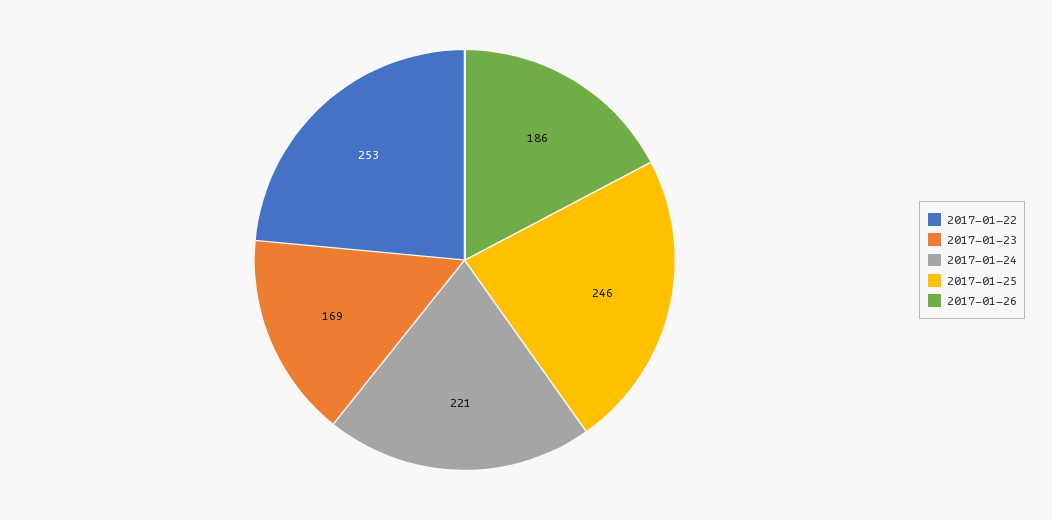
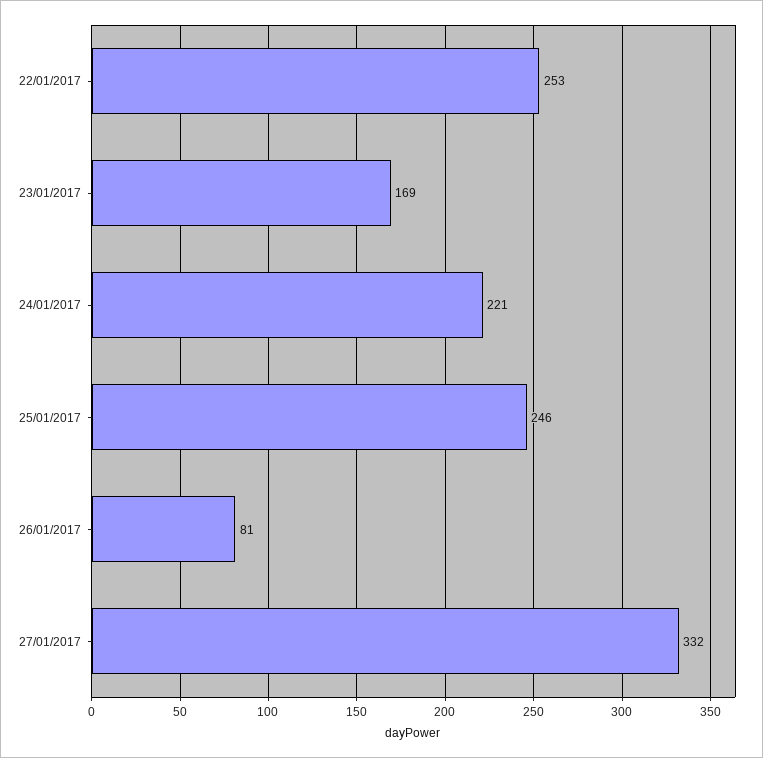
2017-01-26: 186 -> 81
27/01/2017: none -> 332

